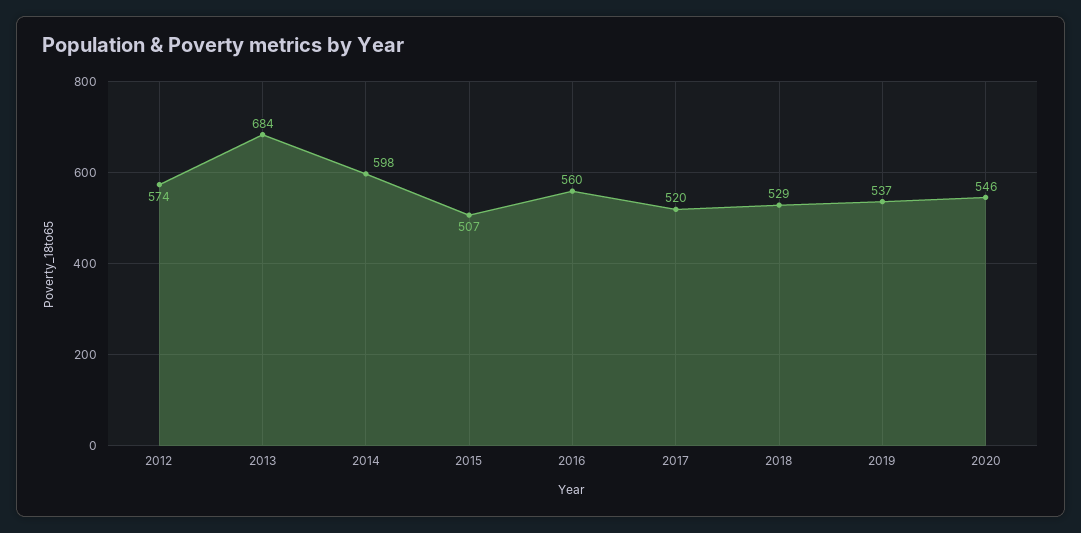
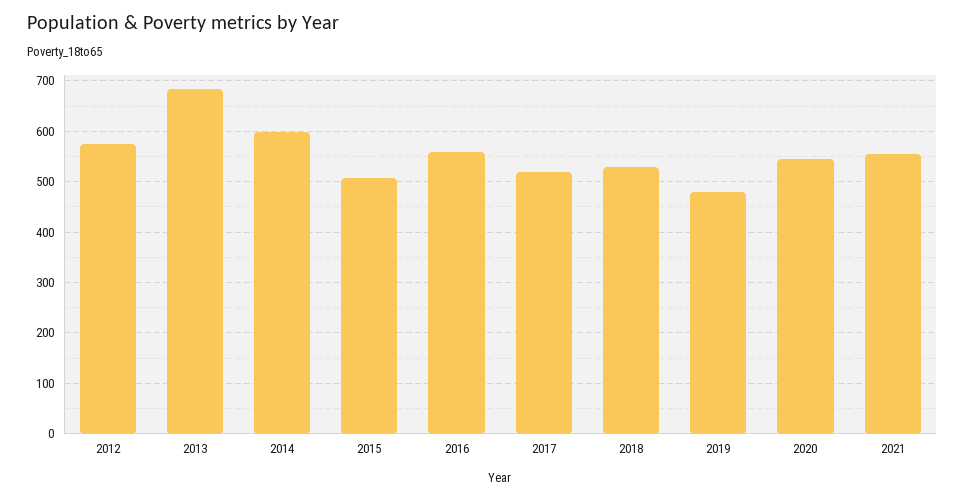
2019: 537 -> 480
2021: none -> 560

